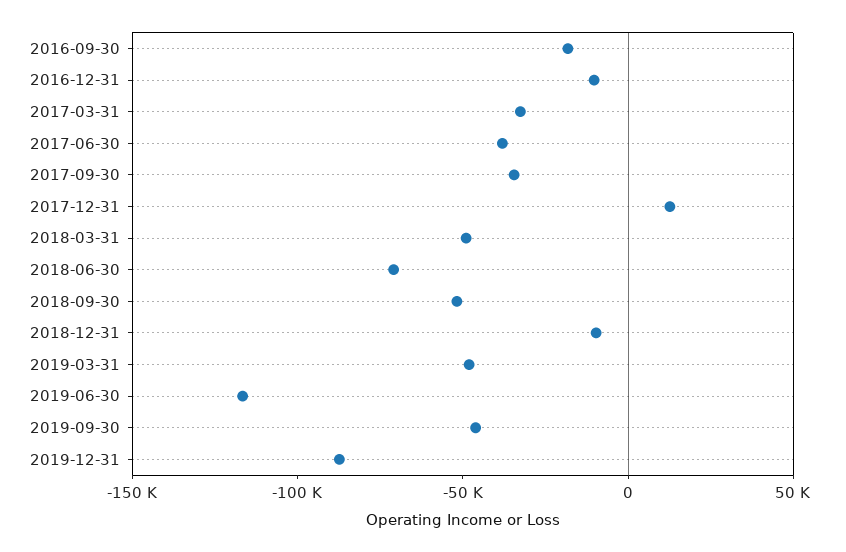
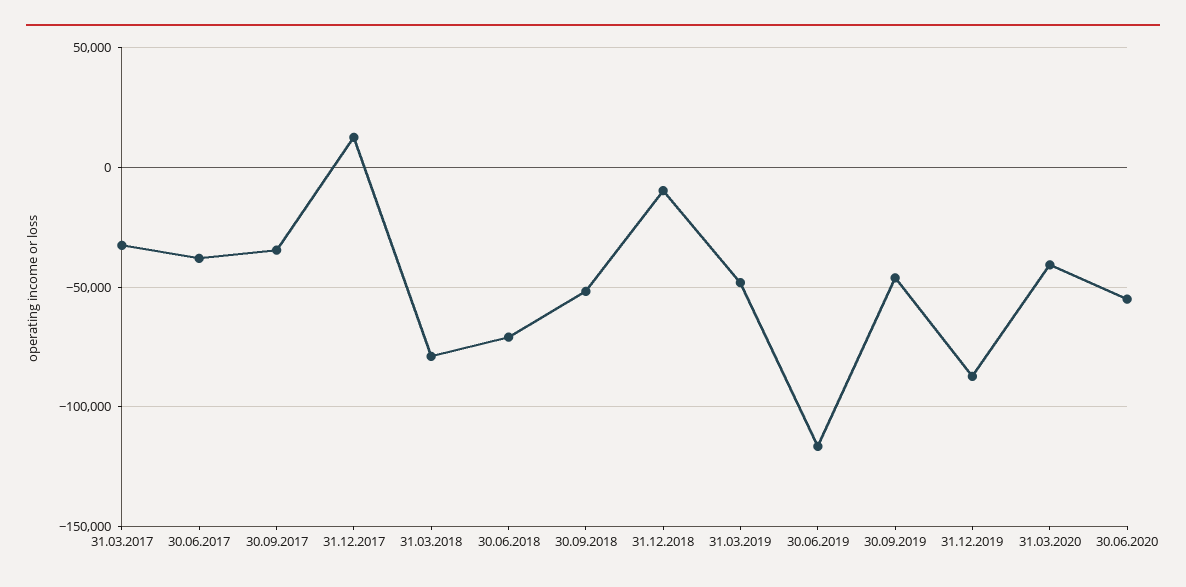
2016-09-30: -20000 -> none
2016-12-31: -10000 -> none
2018-03-31: -50000 -> -80000
31.03.2020: none -> -40000
30.06.2020: none -> -55000

